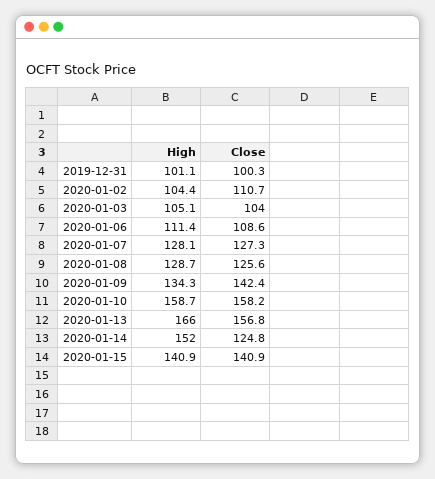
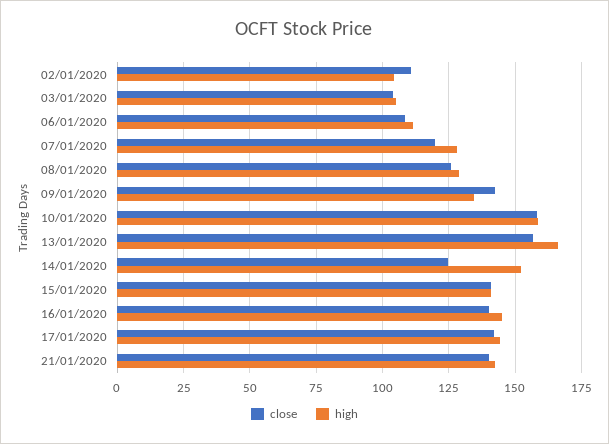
High, 2019-12-31: 101.1 -> none
Close, 2019-12-31: 100.3 -> none
Close, 2020-01-07: 127.3 -> 120
Close, 16/01/2020: none -> 140
High, 16/01/2020: none -> 145
Close, 17/01/2020: none -> 142.5
High, 17/01/2020: none -> 145
Close, 21/01/2020: none -> 140
High, 21/01/2020: none -> 142.5

